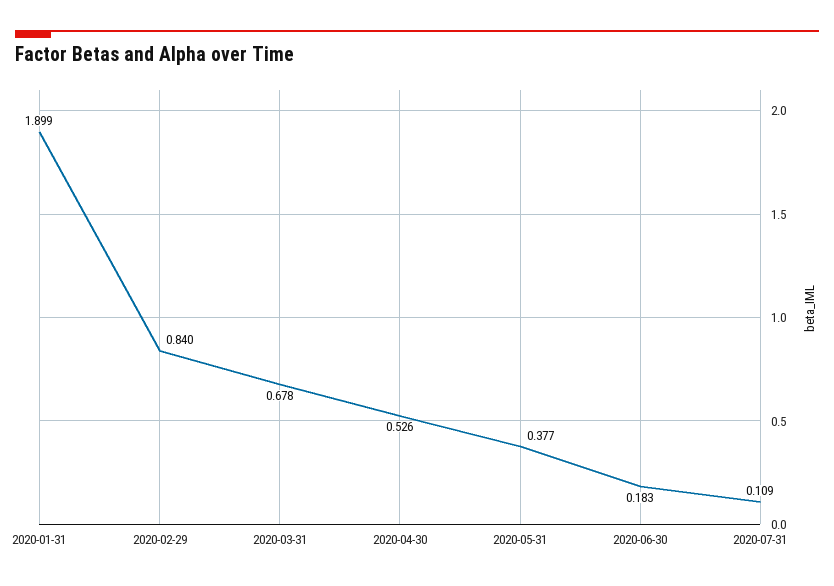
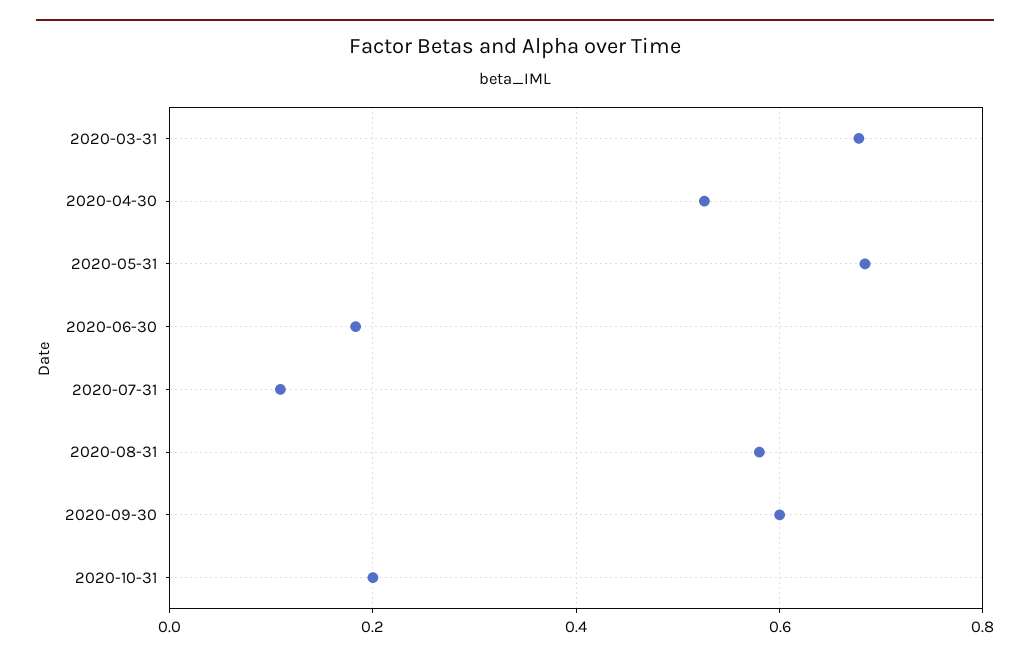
2020-01-31: 1.899 -> none
2020-02-29: 0.84 -> none
2020-05-31: 0.377 -> 0.68
2020-08-31: none -> 0.58
2020-09-30: none -> 0.6
2020-10-31: none -> 0.2

